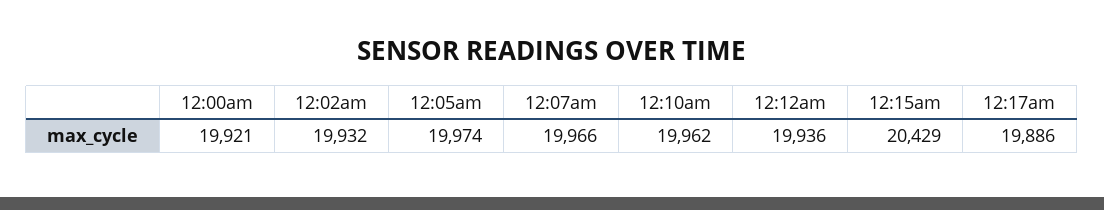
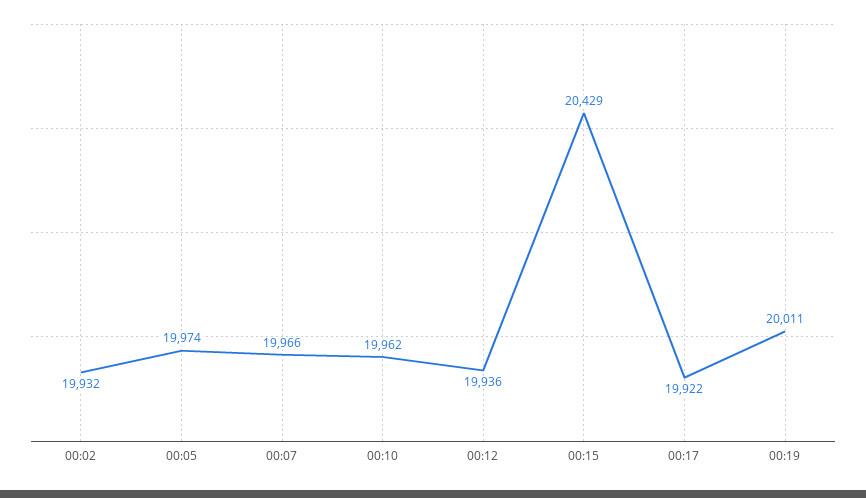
12:00am: 19921 -> none
12:17am: 19886 -> 19922
00:19: none -> 20011

